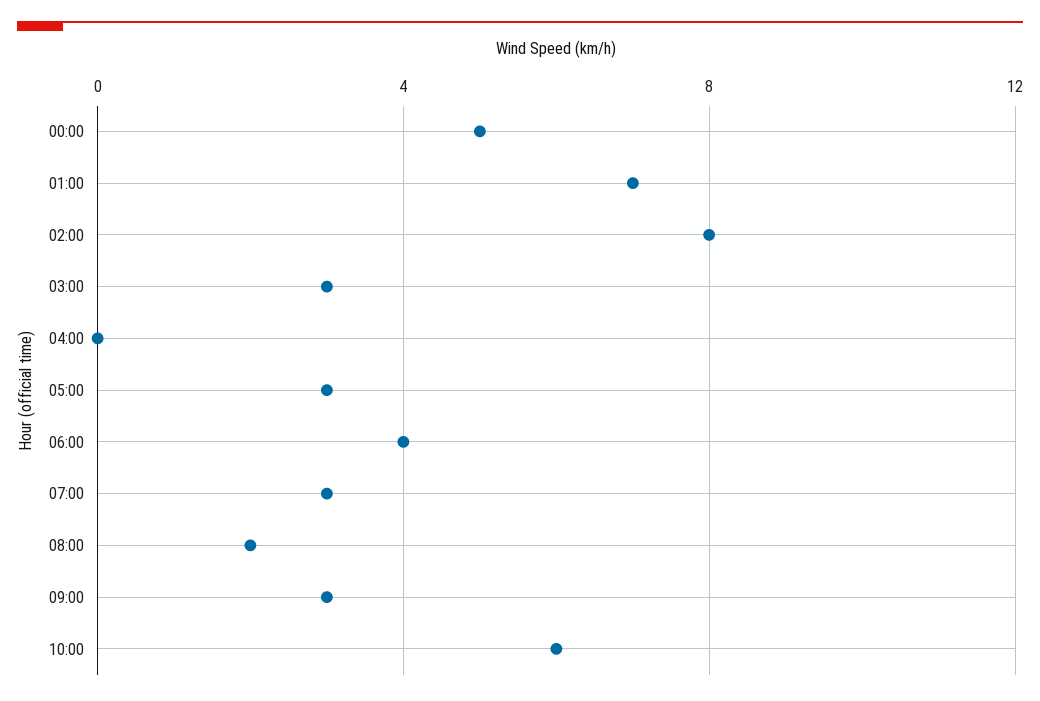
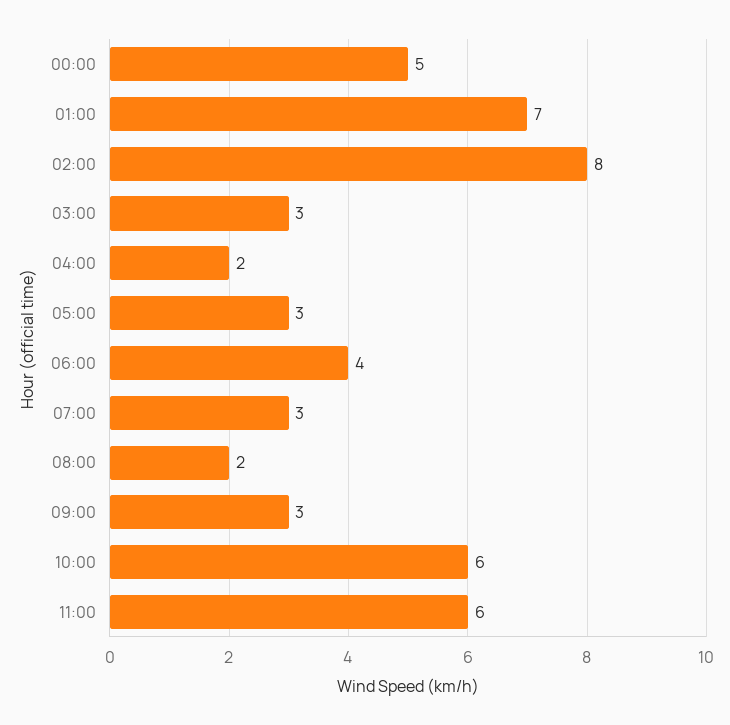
04:00: 0 -> 2
11:00: none -> 6

